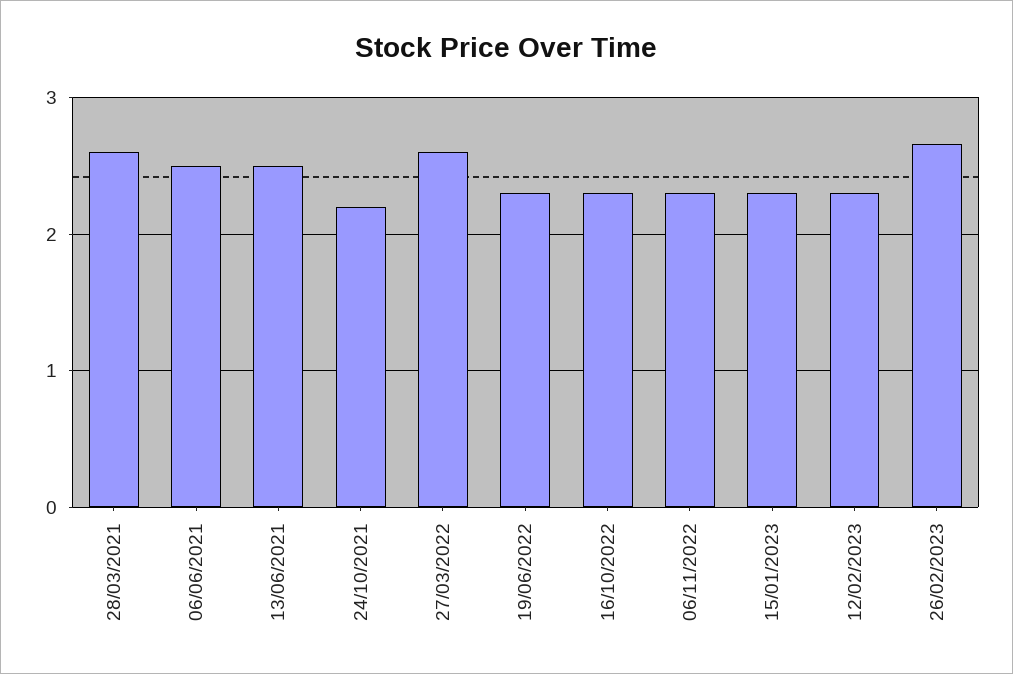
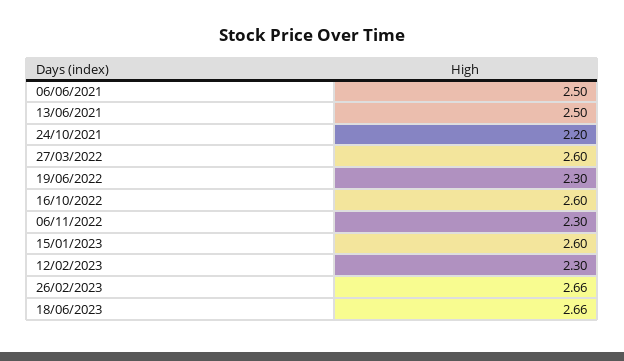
28/03/2021: 2.6 -> none
16/10/2022: 2.3 -> 2.6
15/01/2023: 2.3 -> 2.6
18/06/2023: none -> 2.66

